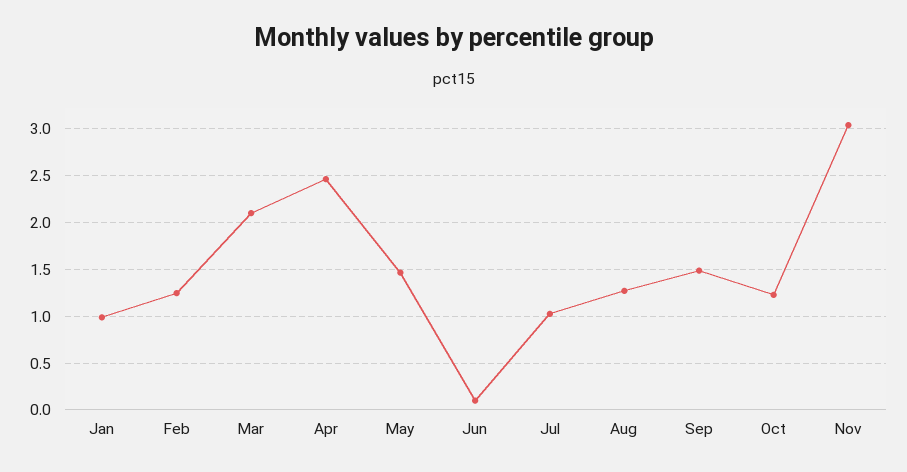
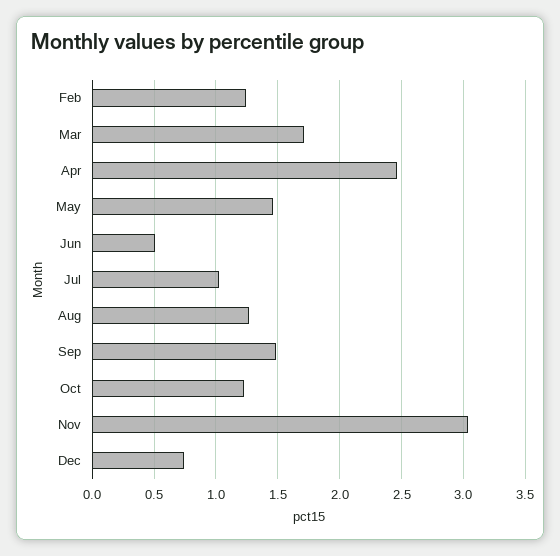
Jan: 1 -> none
Mar: 2.1 -> 1.7
Jun: 0.1 -> 0.5
Dec: none -> 0.75

